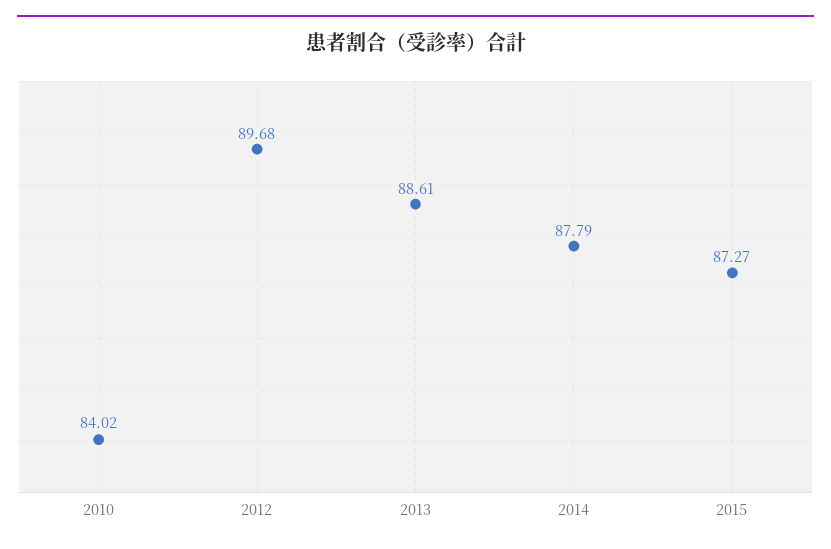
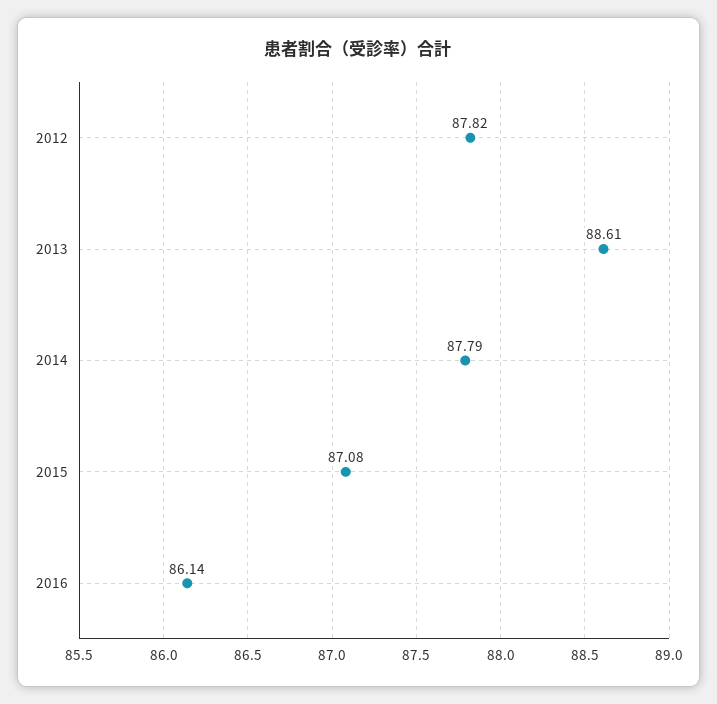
2010: 84.02 -> none
2012: 89.68 -> 87.82
2015: 87.27 -> 87.08
2016: none -> 86.14

